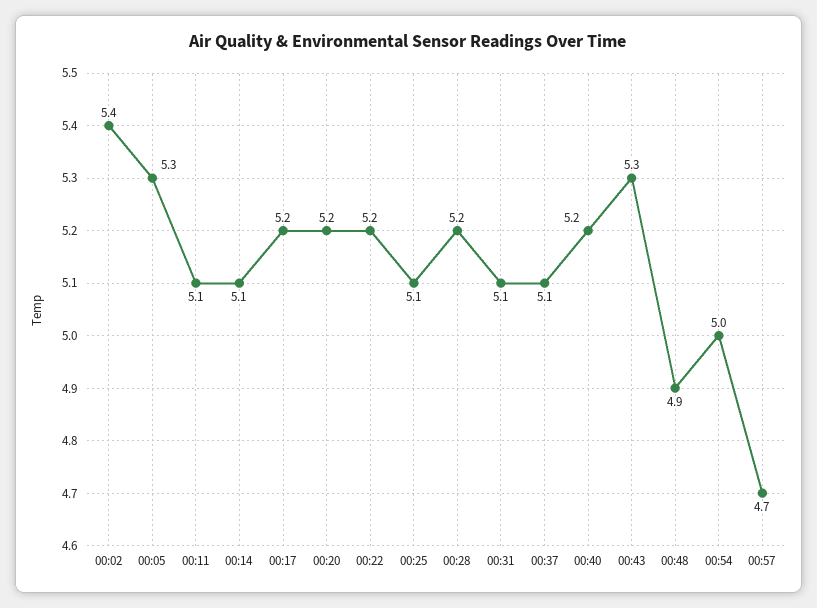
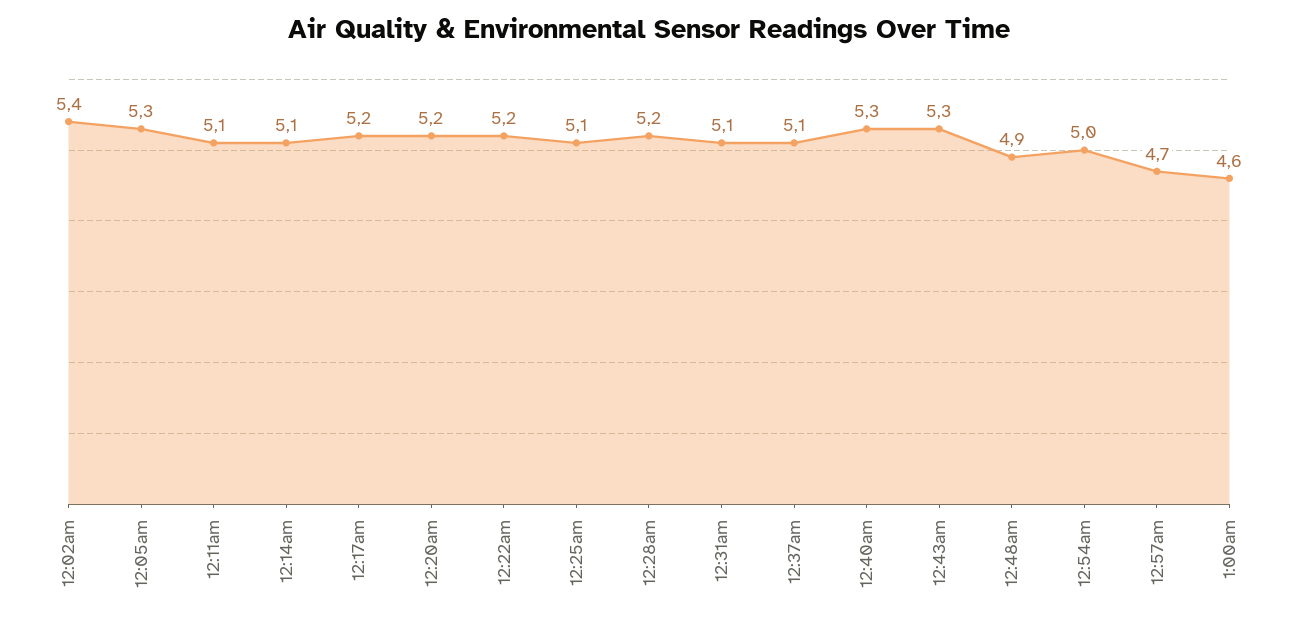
00:40: 5.2 -> 5.3
1:00am: none -> 4.6

